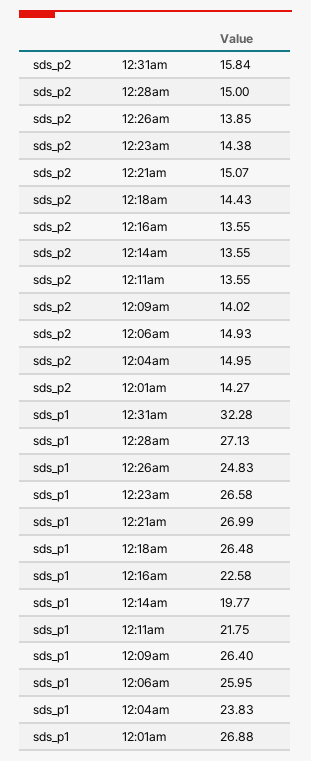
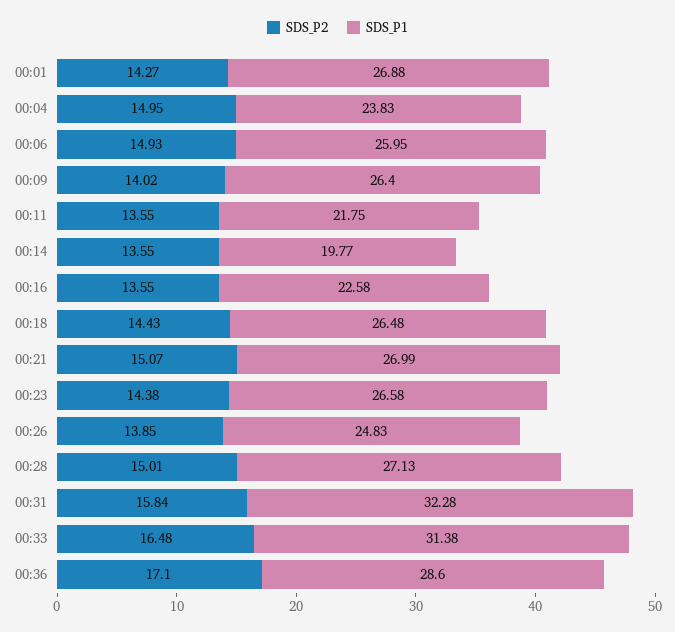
sds_p2, 12:28am: 15 -> 15.01
sds_p2, 00:33: none -> 16.48
sds_p1, 00:33: none -> 31.38
sds_p2, 00:36: none -> 17.1
sds_p1, 00:36: none -> 28.6

